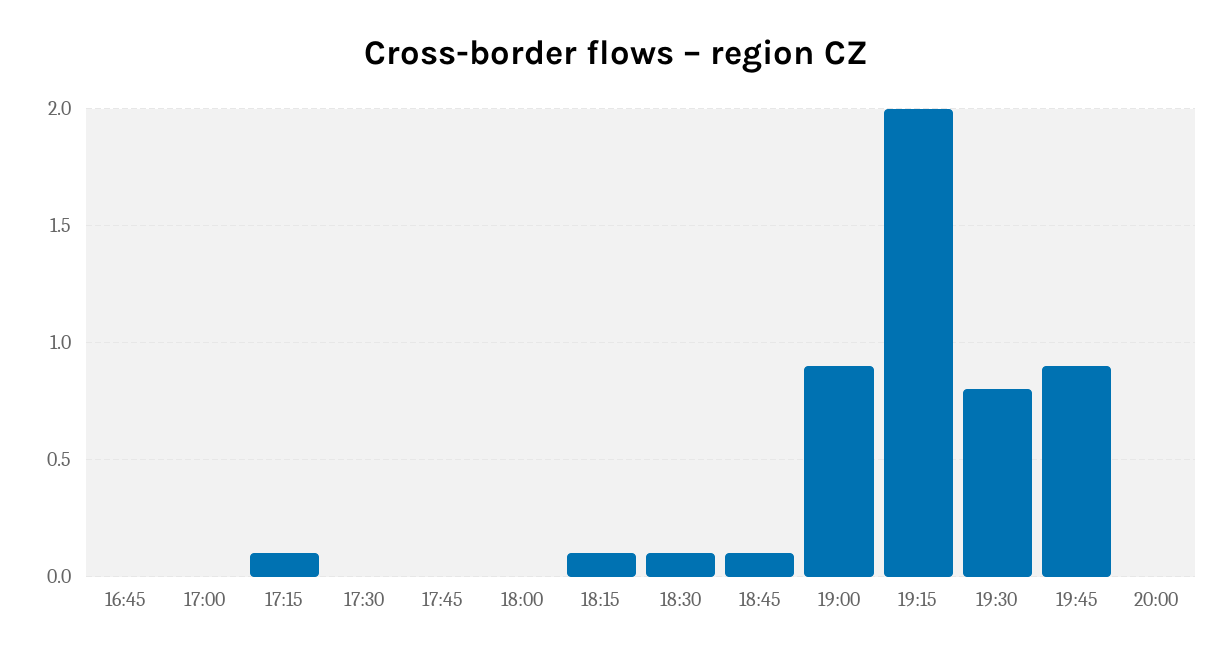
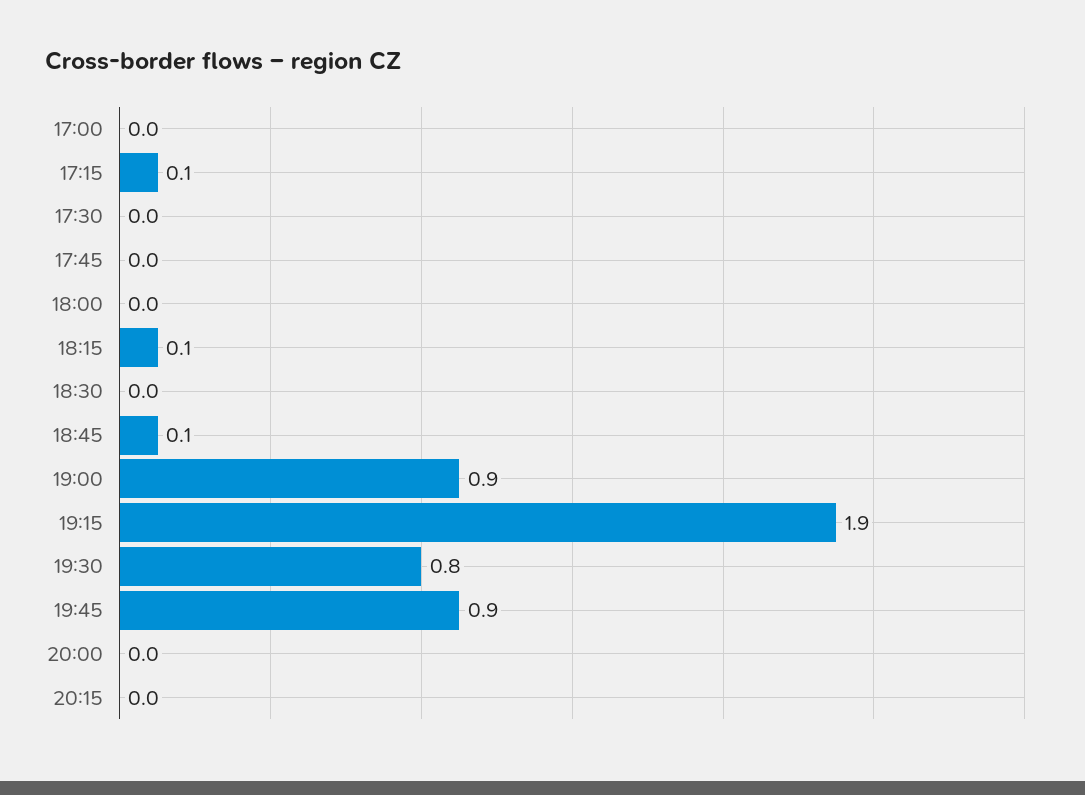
16:45: 0 -> none
18:30: 0.1 -> 0
19:15: 2 -> 1.9
20:15: none -> 0

